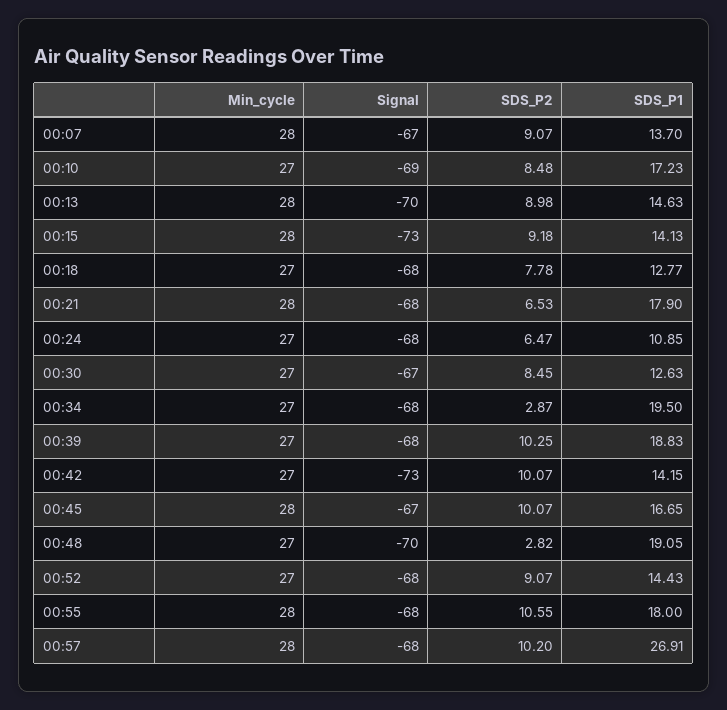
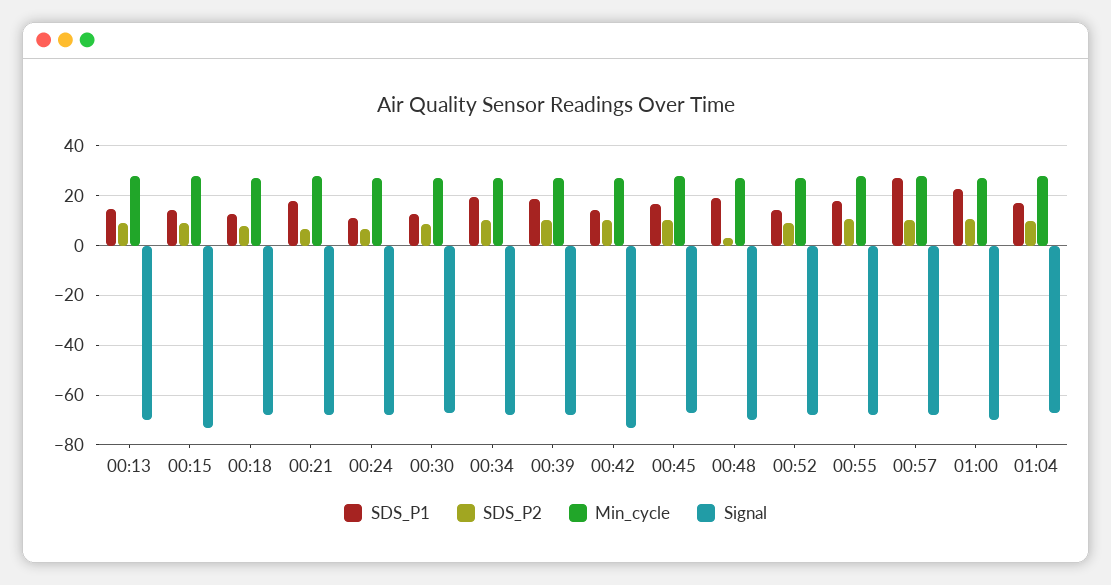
Min_cycle, 00:07: 28 -> none
Signal, 00:07: -67 -> none
SDS_P2, 00:07: 9.07 -> none
SDS_P1, 00:07: 13.7 -> none
Min_cycle, 00:10: 27 -> none
Signal, 00:10: -69 -> none
SDS_P2, 00:10: 8.48 -> none
SDS_P1, 00:10: 17.23 -> none
SDS_P2, 00:34: 2.87 -> 10
SDS_P1, 01:00: none -> 22.5
SDS_P2, 01:00: none -> 10
Min_cycle, 01:00: none -> 27.5
Signal, 01:00: none -> -70
SDS_P1, 01:04: none -> 17.5
SDS_P2, 01:04: none -> 10
Min_cycle, 01:04: none -> 27.5
Signal, 01:04: none -> -67.5

